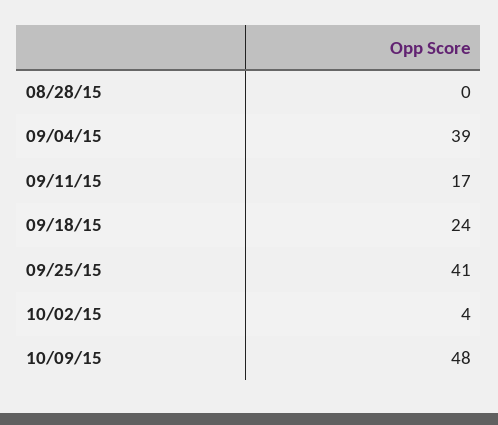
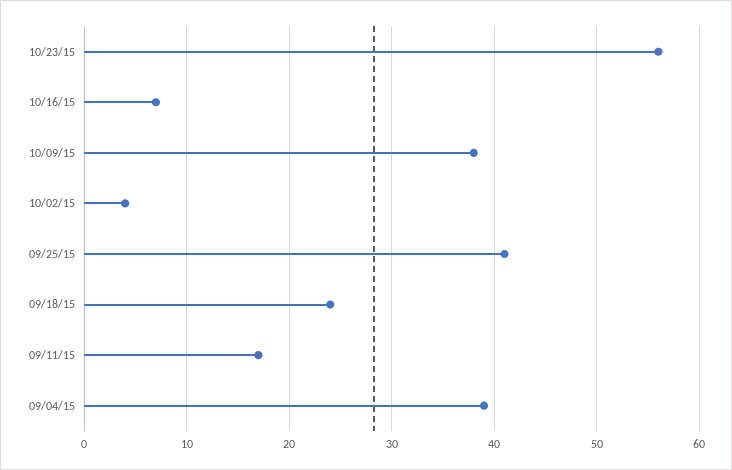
08/28/15: 0 -> none
10/09/15: 48 -> 38
10/23/15: none -> 56
10/16/15: none -> 7

